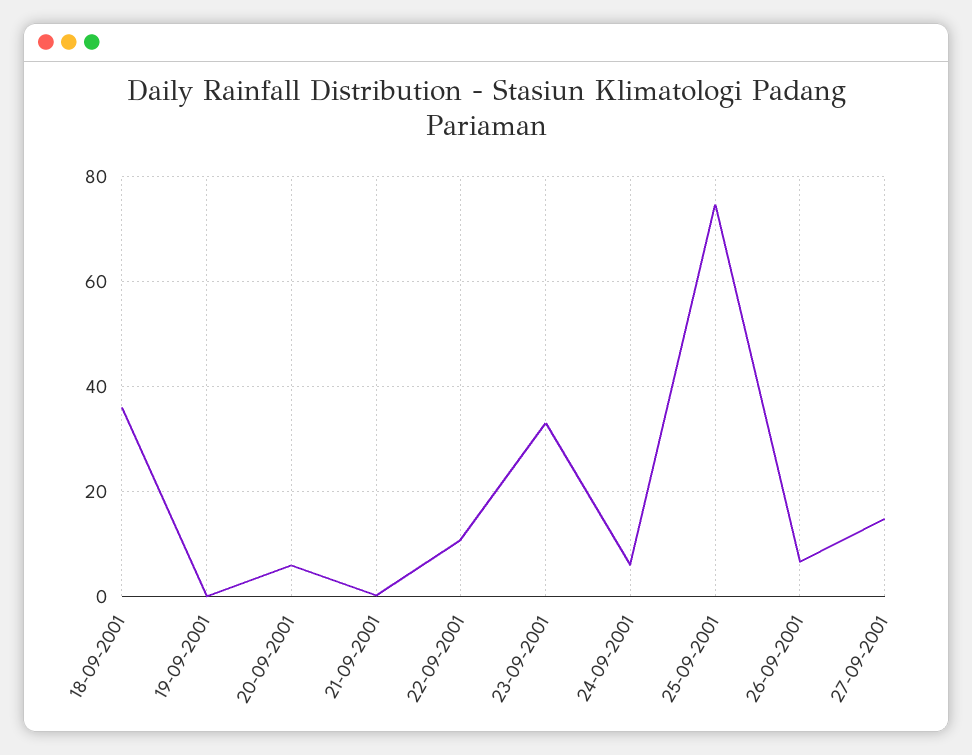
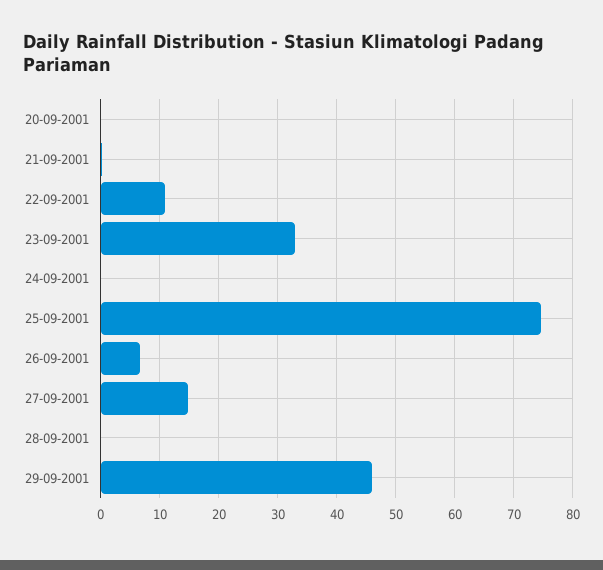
18-09-2001: 36 -> none
19-09-2001: 0 -> none
20-09-2001: 6 -> 0
24-09-2001: 6 -> 0
28-09-2001: none -> 0
29-09-2001: none -> 46

